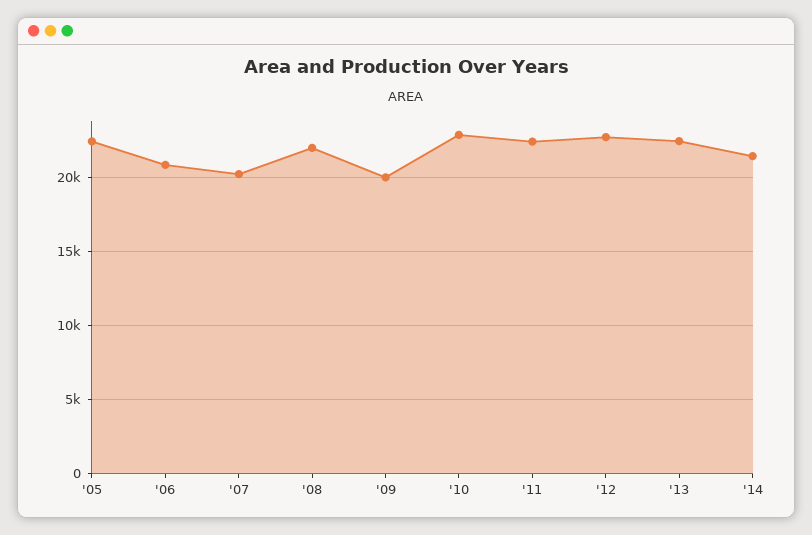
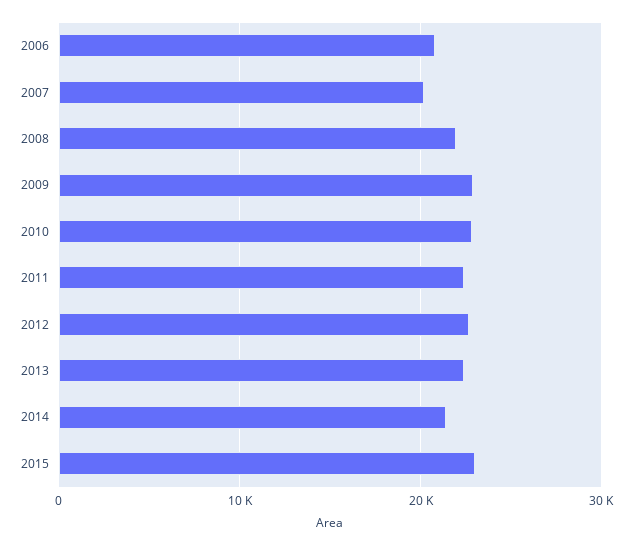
'05: 22500 -> none
'09: 20000 -> 23000
2015: none -> 23000

